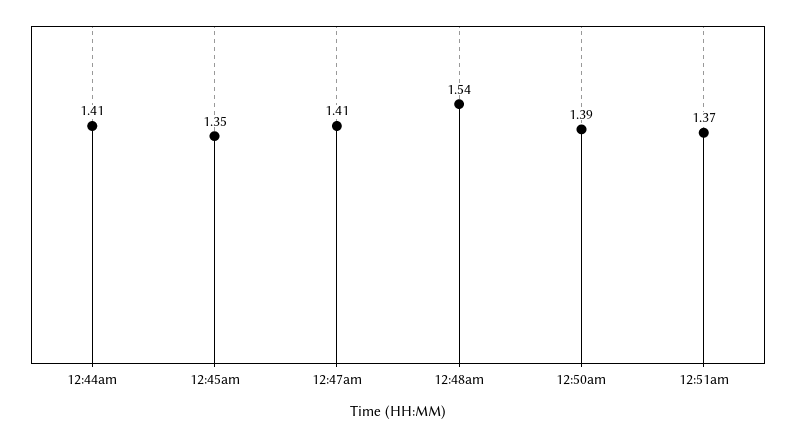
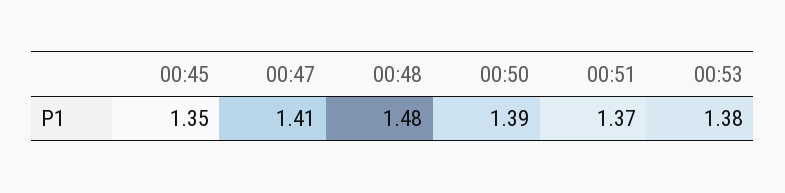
12:44am: 1.41 -> none
12:48am: 1.54 -> 1.48
00:53: none -> 1.38

